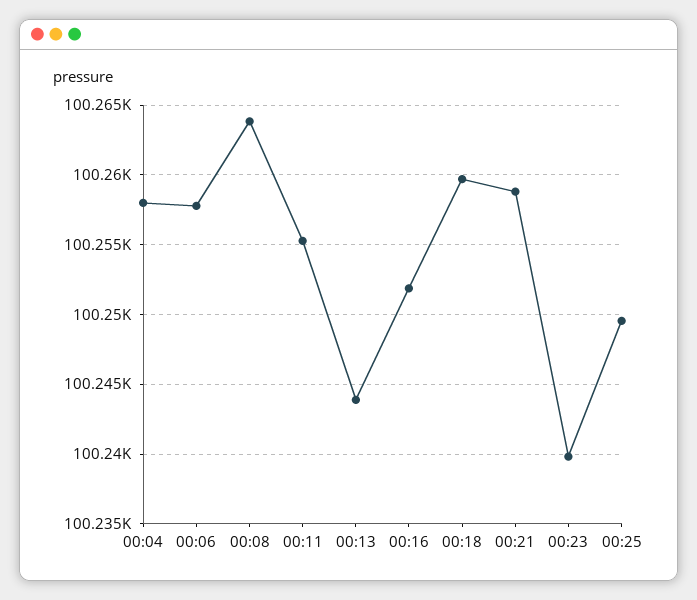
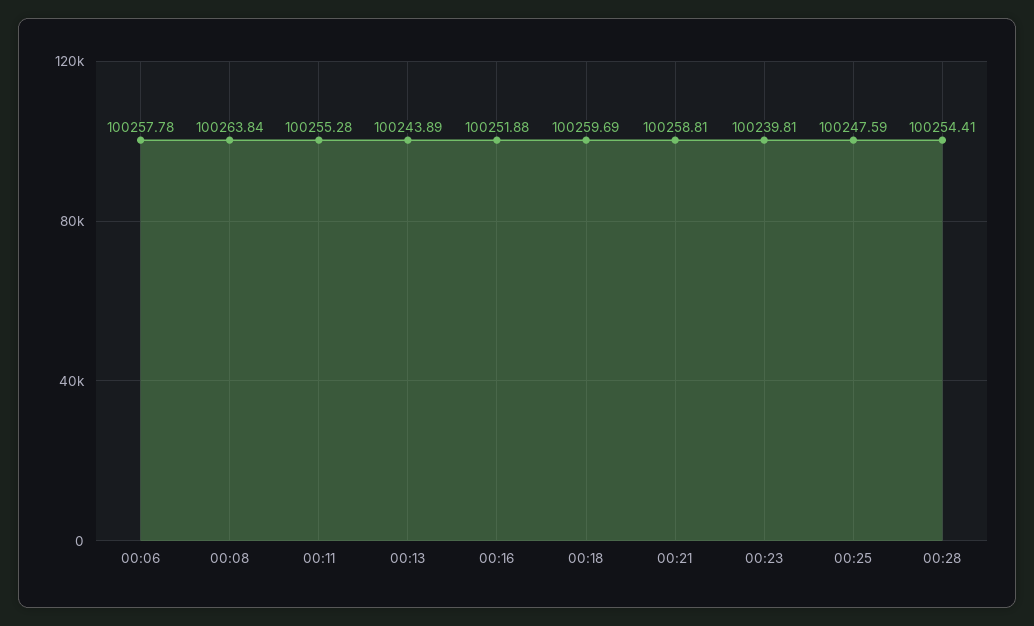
00:04: 100258 -> none
00:25: 100249.5 -> 100247.59
00:28: none -> 100254.41

